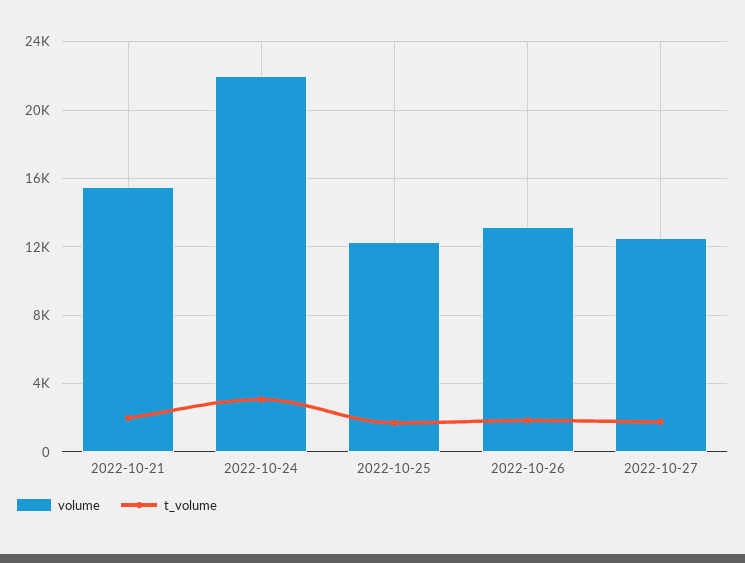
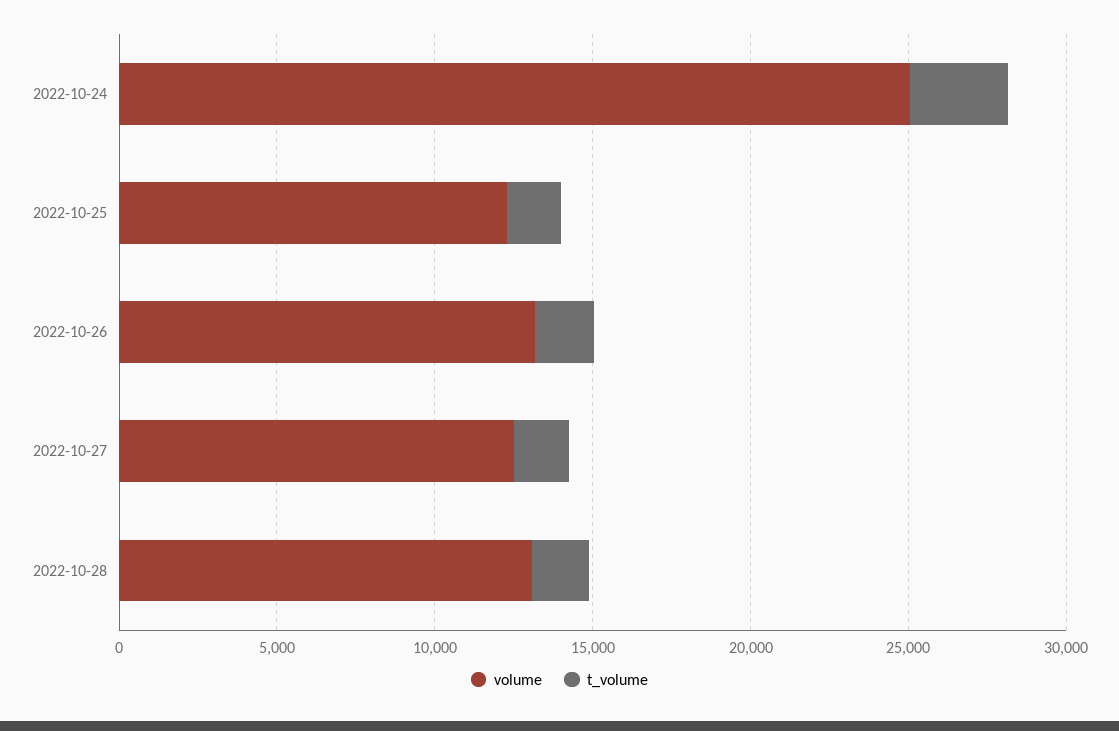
volume, 2022-10-21: 15500 -> none
t_volume, 2022-10-21: 2000 -> none
volume, 2022-10-24: 22000 -> 25000
volume, 2022-10-28: none -> 13000
t_volume, 2022-10-28: none -> 2000

